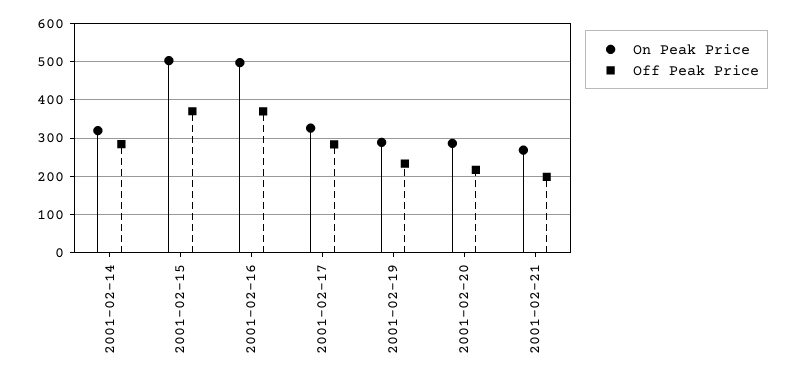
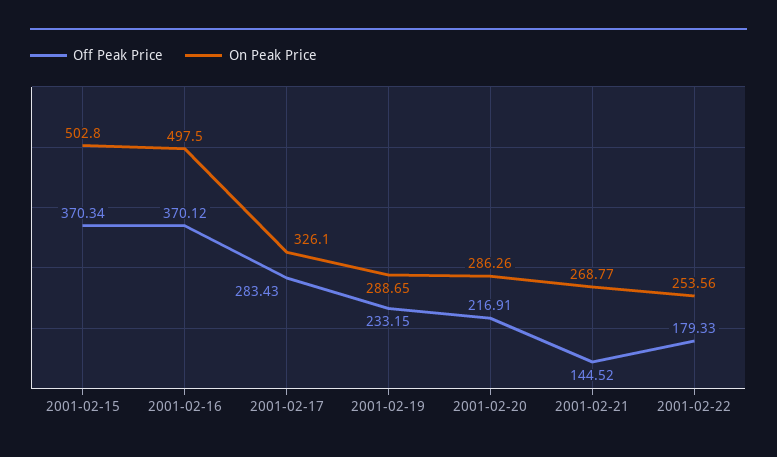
On Peak Price, 2001-02-14: 320 -> none
Off Peak Price, 2001-02-14: 280 -> none
Off Peak Price, 2001-02-21: 200 -> 144.52
Off Peak Price, 2001-02-22: none -> 179.33
On Peak Price, 2001-02-22: none -> 253.56

